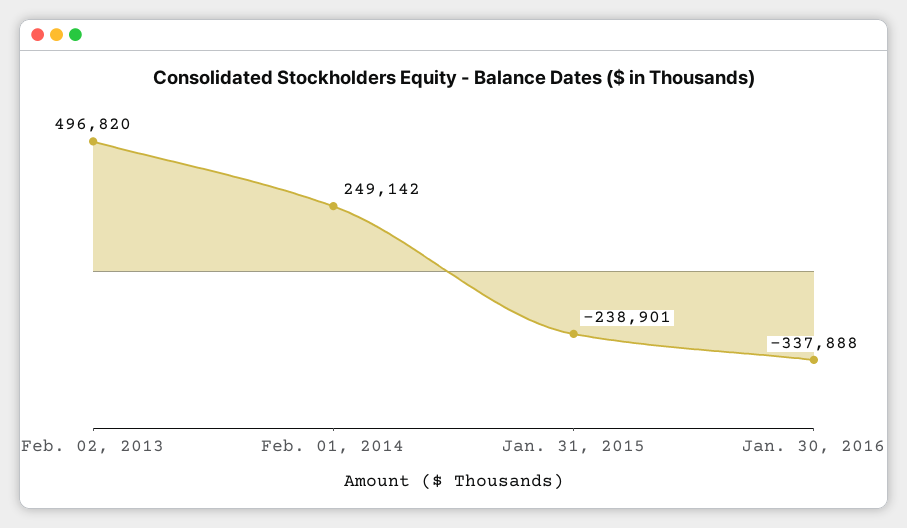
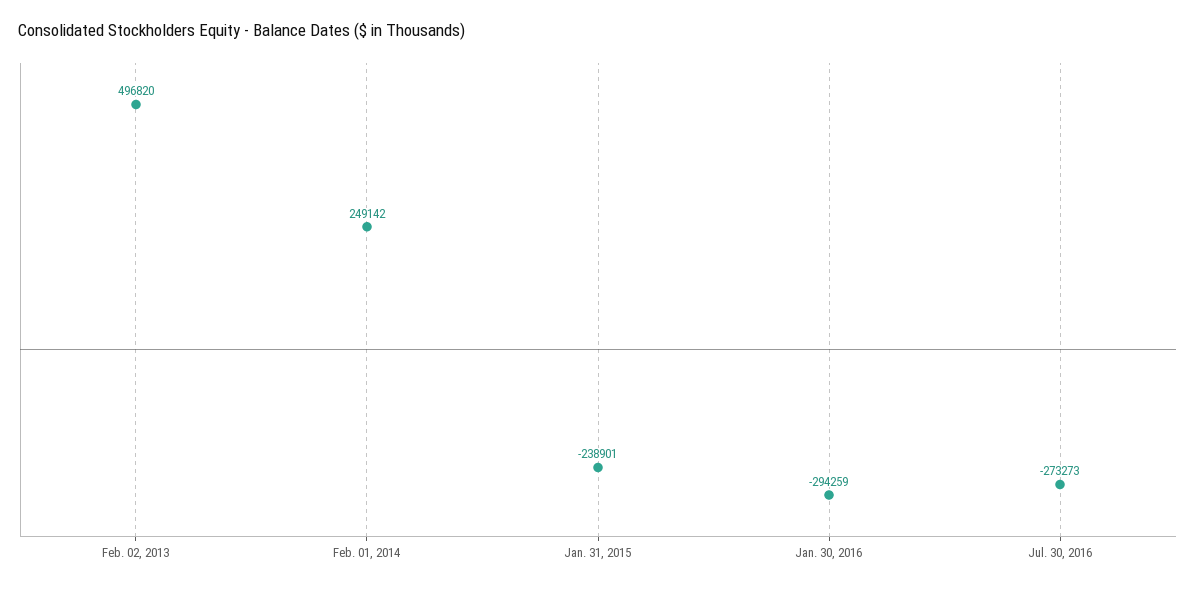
Jan. 30, 2016: -337888 -> -294259
Jul. 30, 2016: none -> -273273

